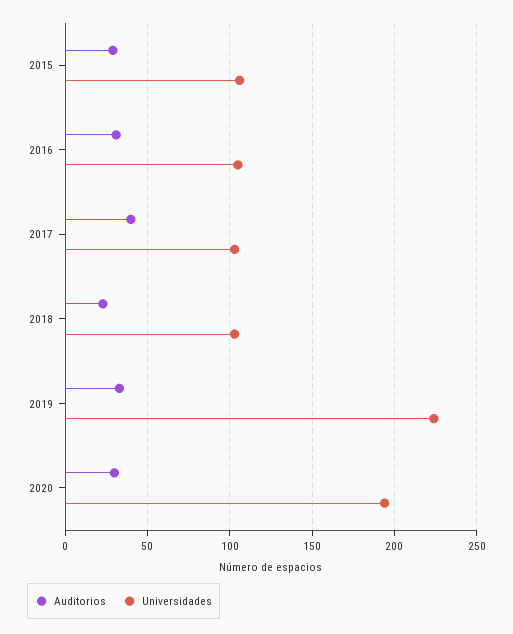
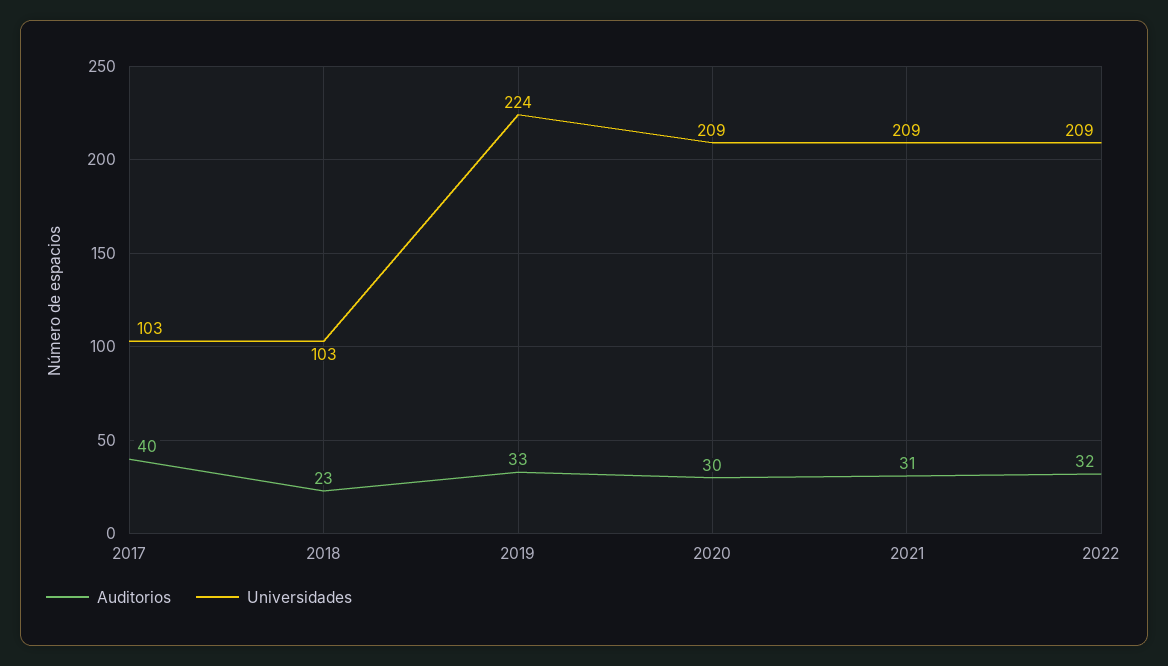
Auditorios, 2015: 30 -> none
Universidades, 2015: 105 -> none
Auditorios, 2016: 30 -> none
Universidades, 2016: 105 -> none
Universidades, 2020: 195 -> 209
Auditorios, 2021: none -> 31
Universidades, 2021: none -> 209
Auditorios, 2022: none -> 32
Universidades, 2022: none -> 209

